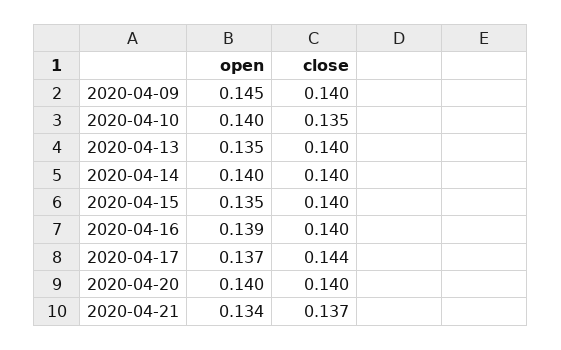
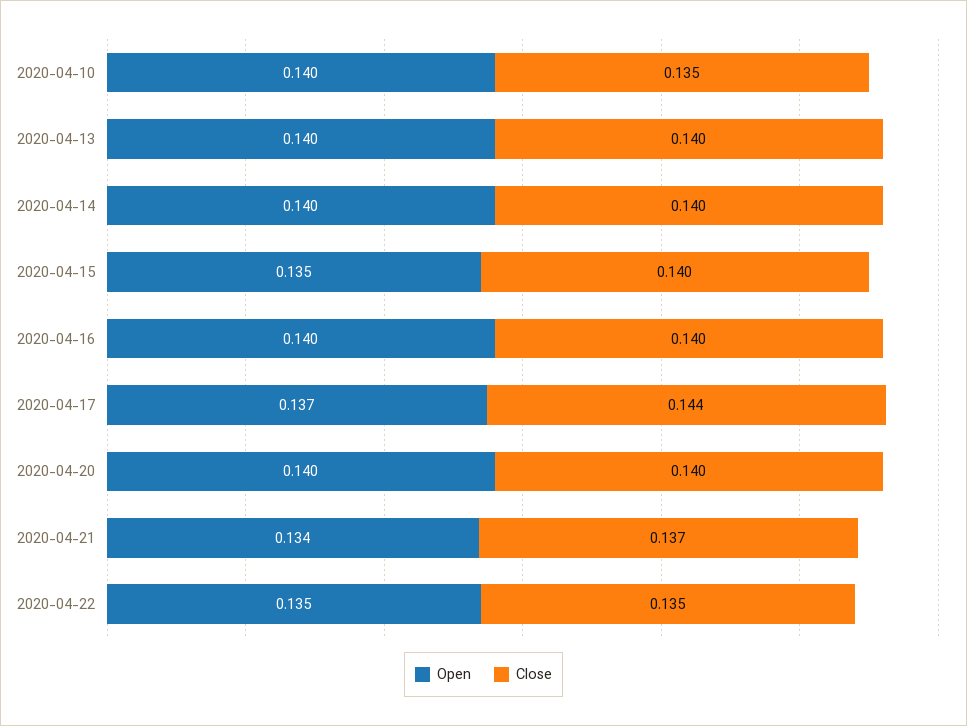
open, 2020-04-09: 0.145 -> none
close, 2020-04-09: 0.14 -> none
open, 2020-04-13: 0.135 -> 0.14
open, 2020-04-16: 0.139 -> 0.14
open, 2020-04-22: none -> 0.135
close, 2020-04-22: none -> 0.135

